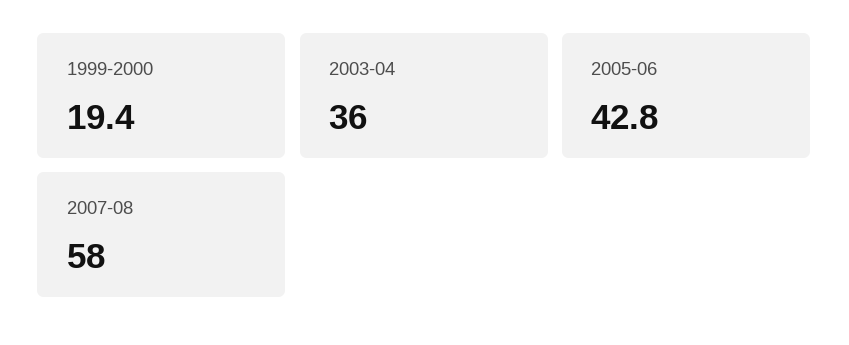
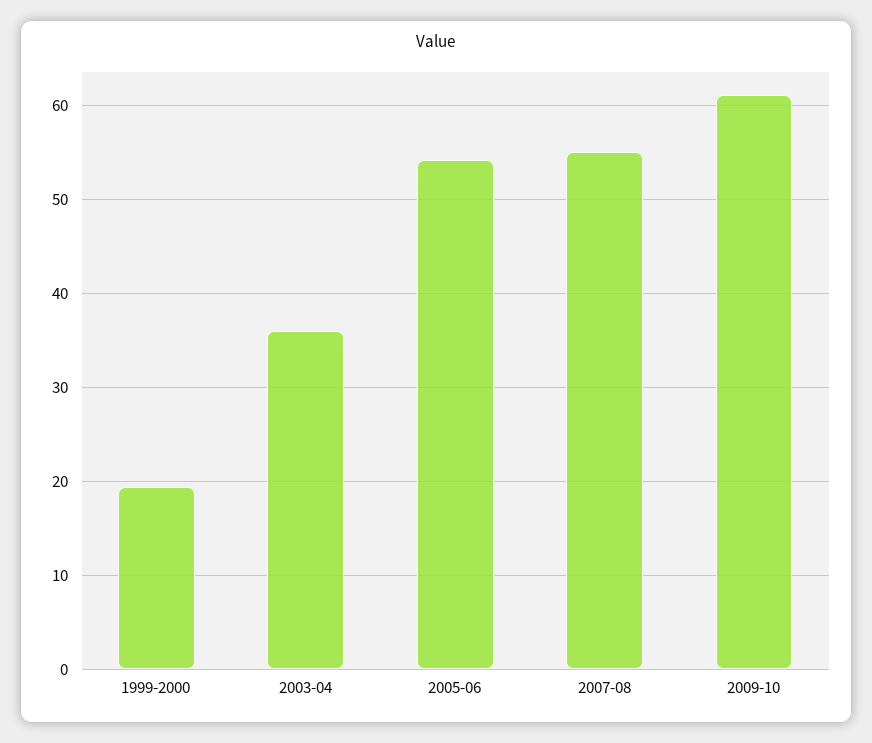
2005-06: 42.8 -> 54
2007-08: 58 -> 55
2009-10: none -> 61

